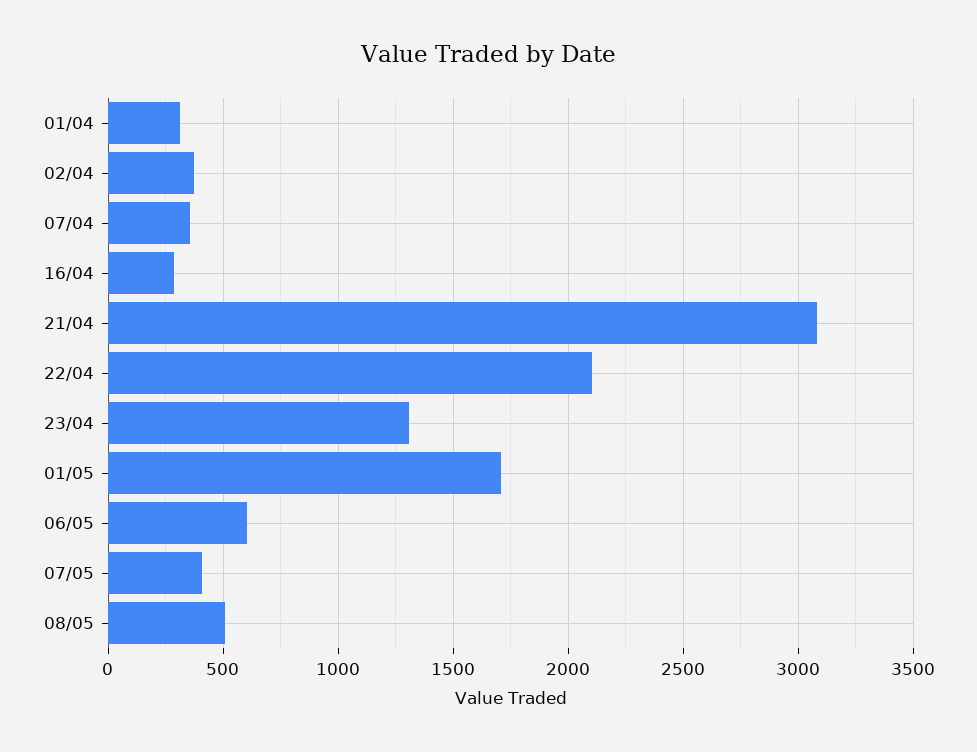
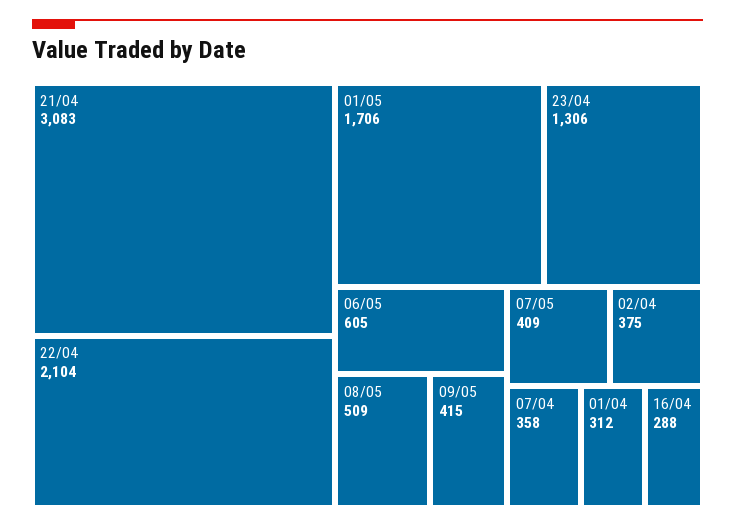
09/05: none -> 415

